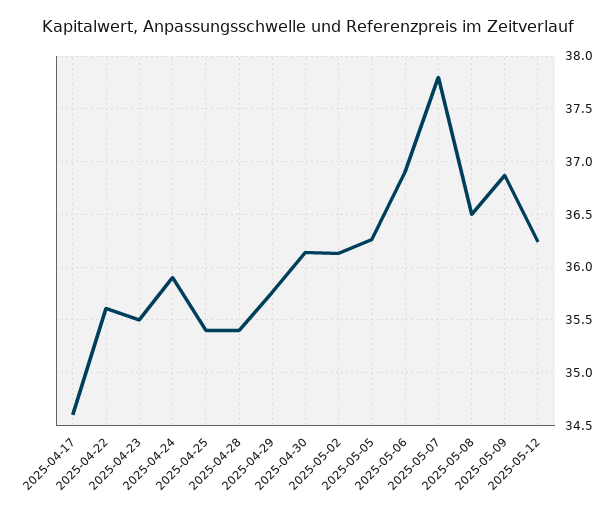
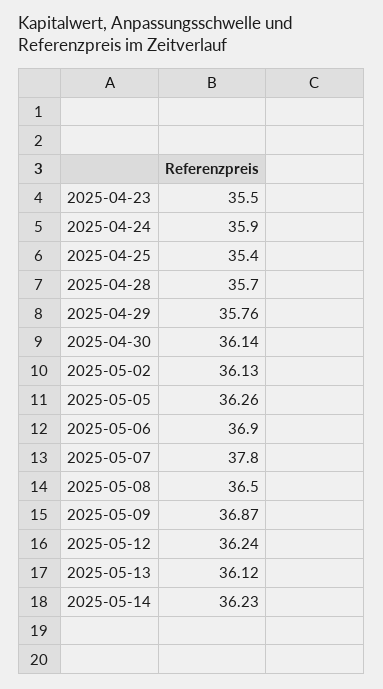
2025-04-17: 34.6 -> none
2025-04-22: 35.6 -> none
2025-04-28: 35.4 -> 35.7
2025-05-13: none -> 36.12
2025-05-14: none -> 36.23

